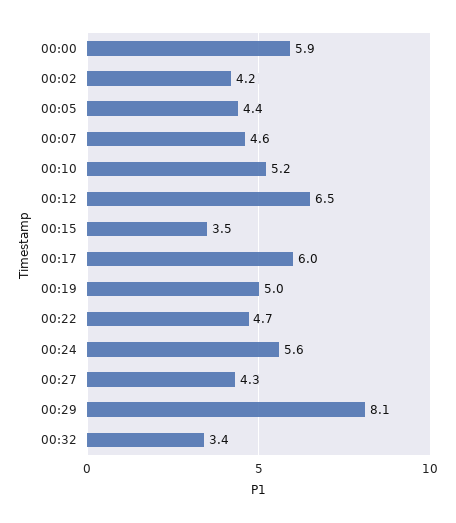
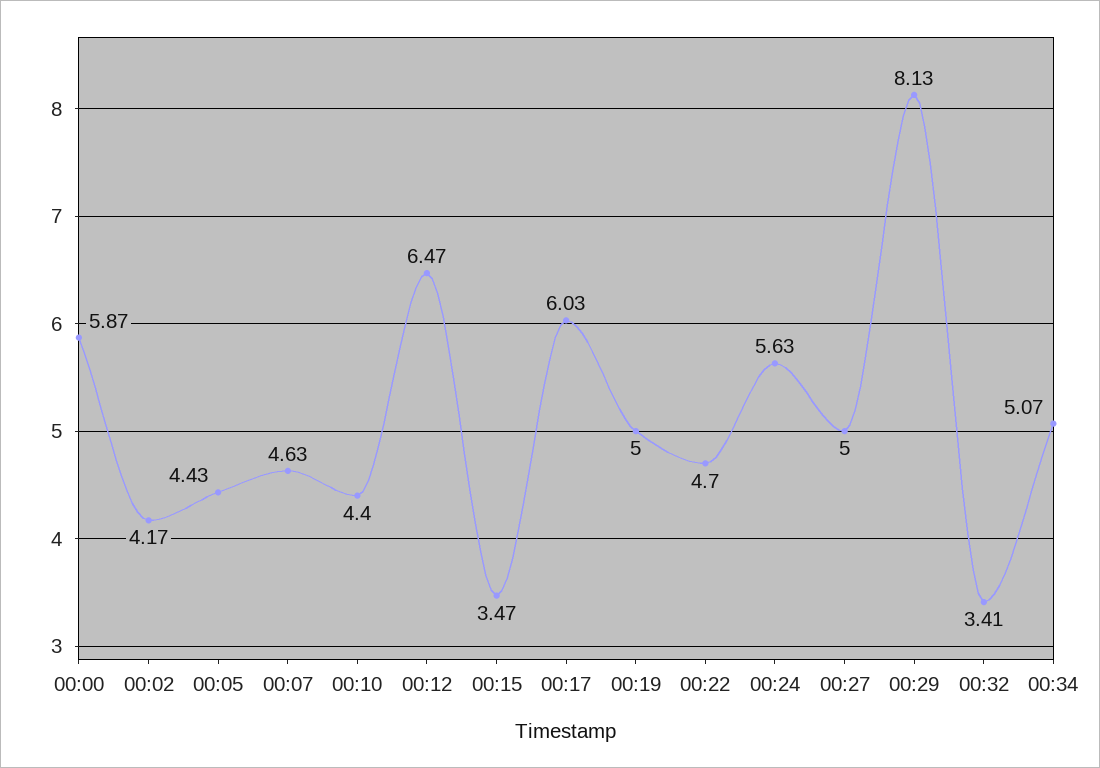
00:10: 5.2 -> 4.4
00:27: 4.3 -> 5
00:34: none -> 5.07

